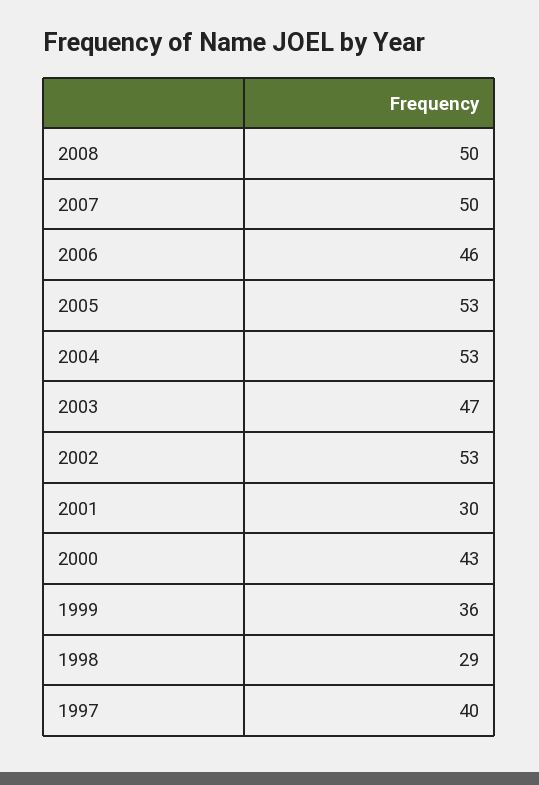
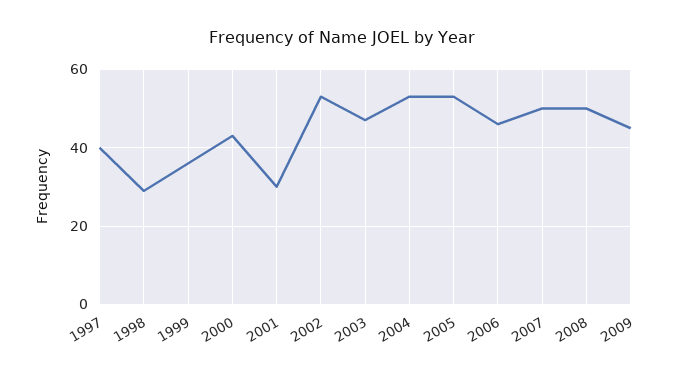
2009: none -> 45

